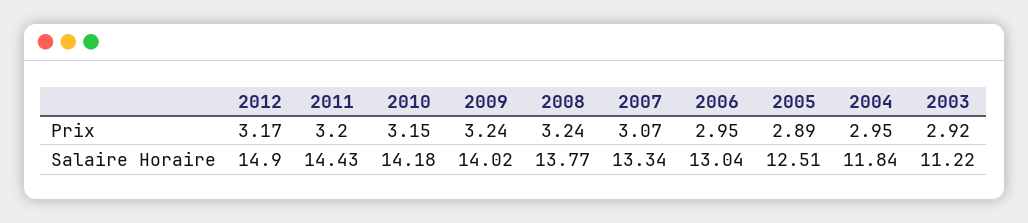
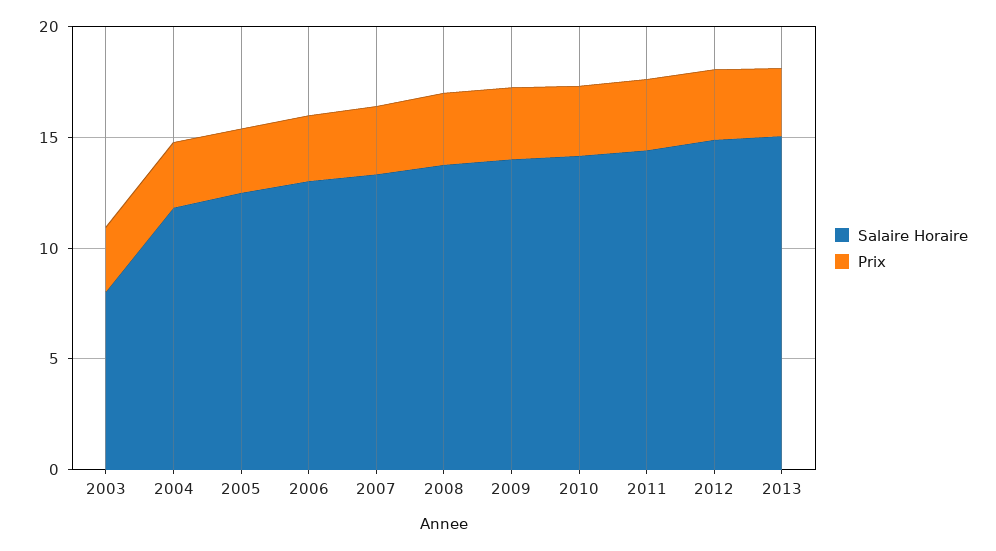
Salaire Horaire, 2003: 11.22 -> 8
Salaire Horaire, 2013: none -> 15
Prix, 2013: none -> 3

